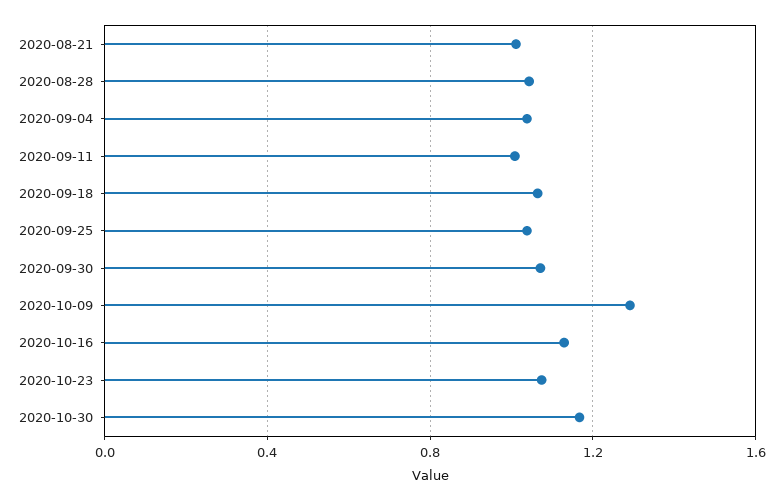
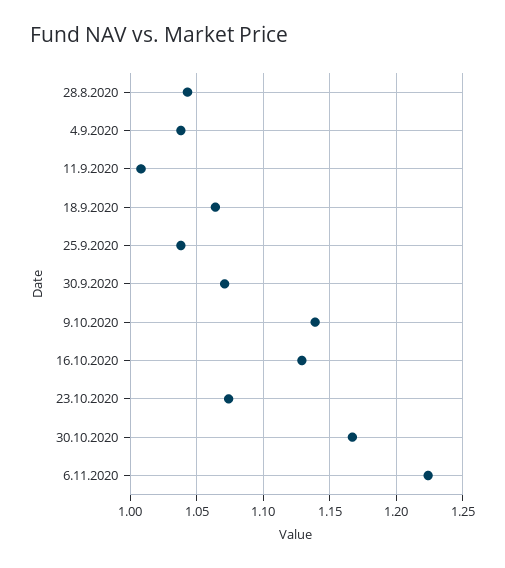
2020-08-21: 1 -> none
2020-10-09: 1.3 -> 1.14
6.11.2020: none -> 1.225

